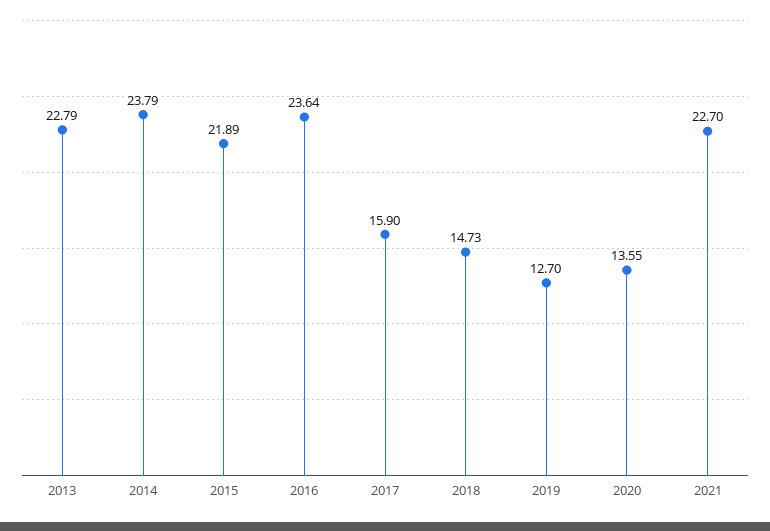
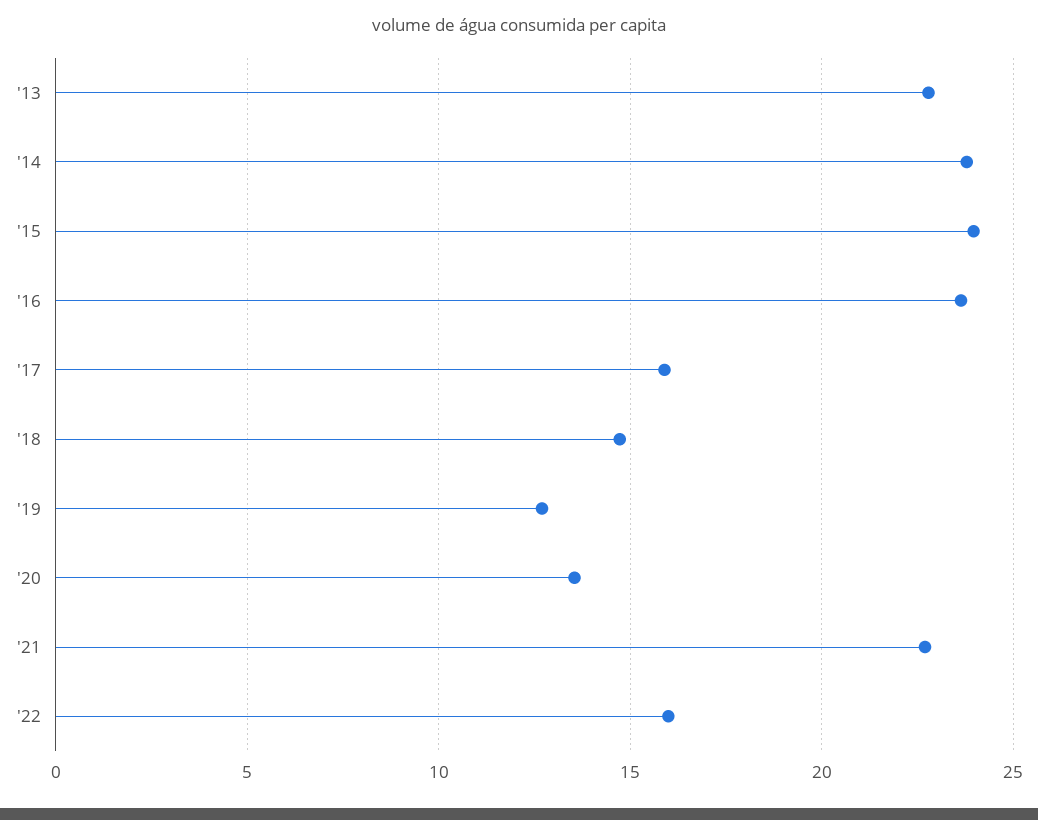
2015: 21.89 -> 24
'22: none -> 16

